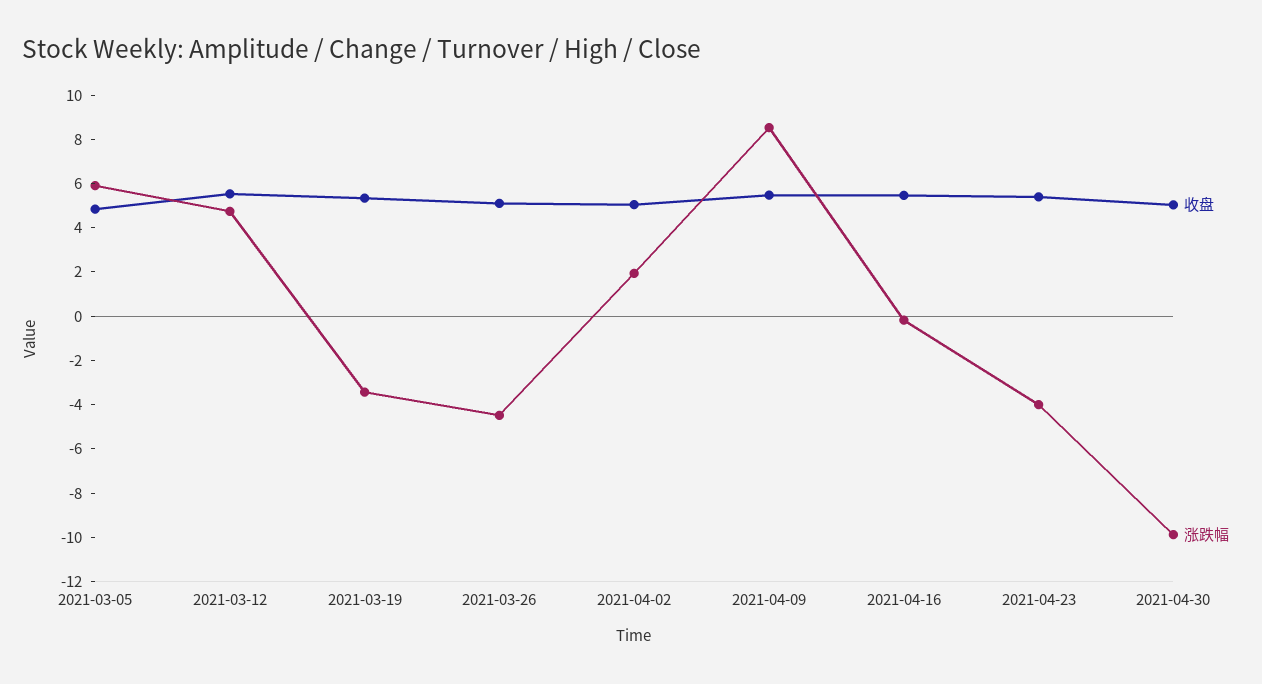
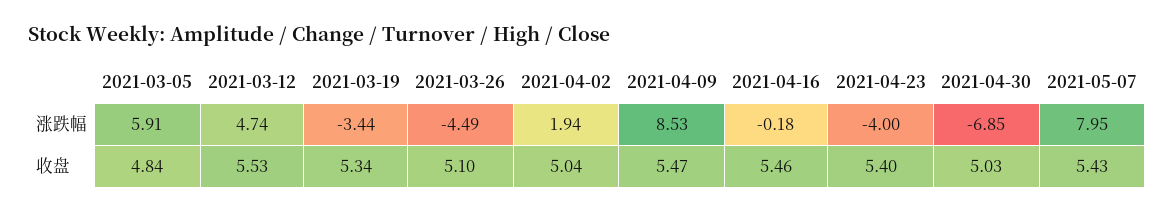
涨跌幅, 2021-04-30: -10 -> -6.85
涨跌幅, 2021-05-07: none -> 7.95
收盘, 2021-05-07: none -> 5.43

